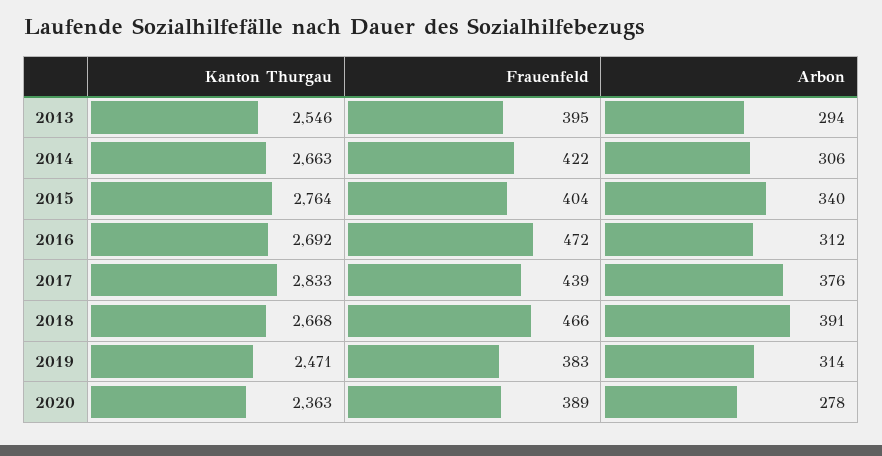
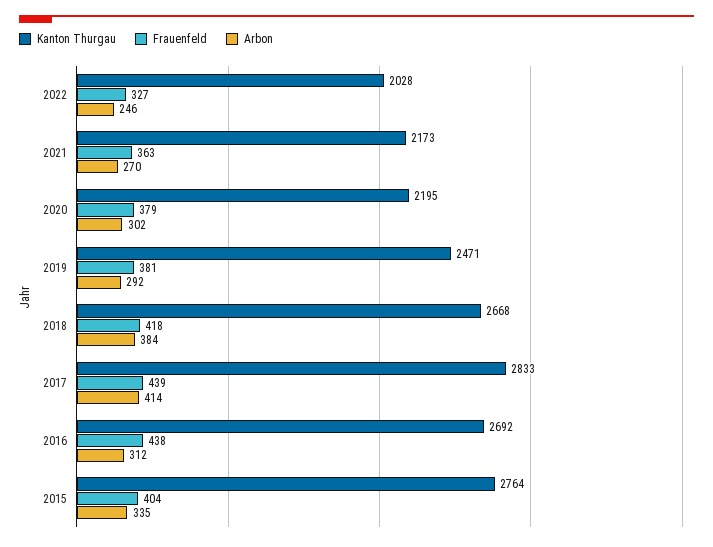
Kanton Thurgau, 2013: 2546 -> none
Frauenfeld, 2013: 395 -> none
Arbon, 2013: 294 -> none
Kanton Thurgau, 2014: 2663 -> none
Frauenfeld, 2014: 422 -> none
Arbon, 2014: 306 -> none
Arbon, 2015: 340 -> 335
Frauenfeld, 2016: 472 -> 438
Arbon, 2017: 376 -> 414
Frauenfeld, 2018: 466 -> 418
Arbon, 2018: 391 -> 384
Frauenfeld, 2019: 383 -> 381
Arbon, 2019: 314 -> 292
Kanton Thurgau, 2020: 2363 -> 2195
Frauenfeld, 2020: 389 -> 379
Arbon, 2020: 278 -> 302
Kanton Thurgau, 2022: none -> 2028
Frauenfeld, 2022: none -> 327
Arbon, 2022: none -> 246
Kanton Thurgau, 2021: none -> 2173
Frauenfeld, 2021: none -> 363
Arbon, 2021: none -> 270

